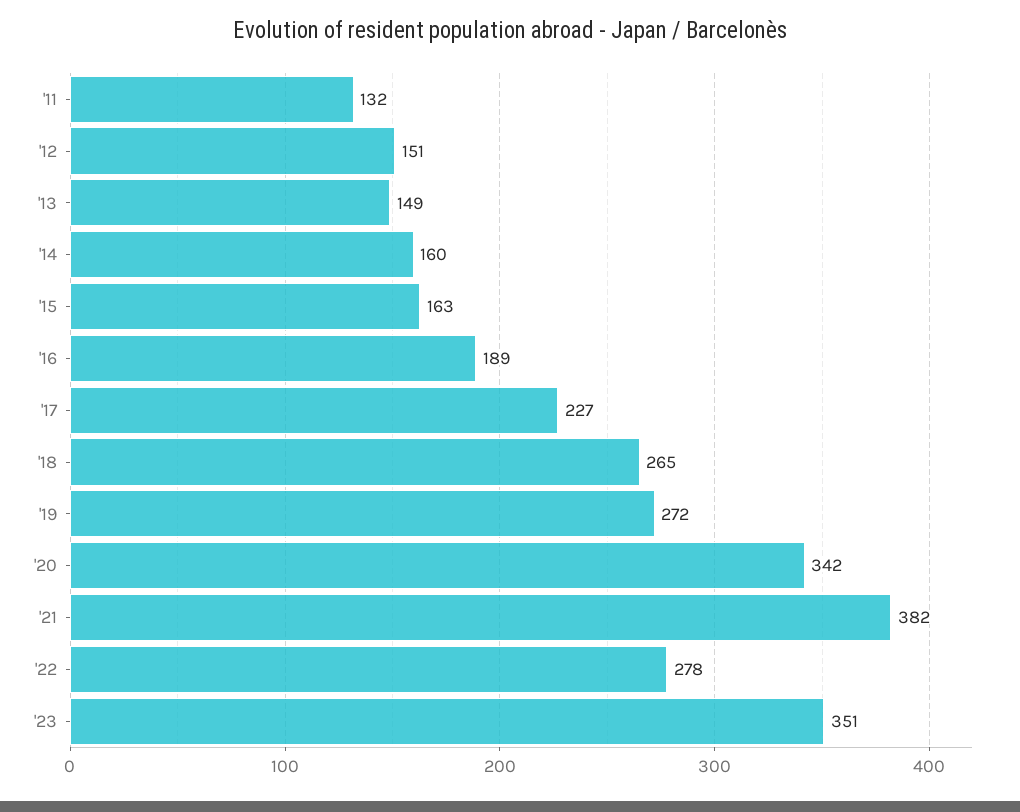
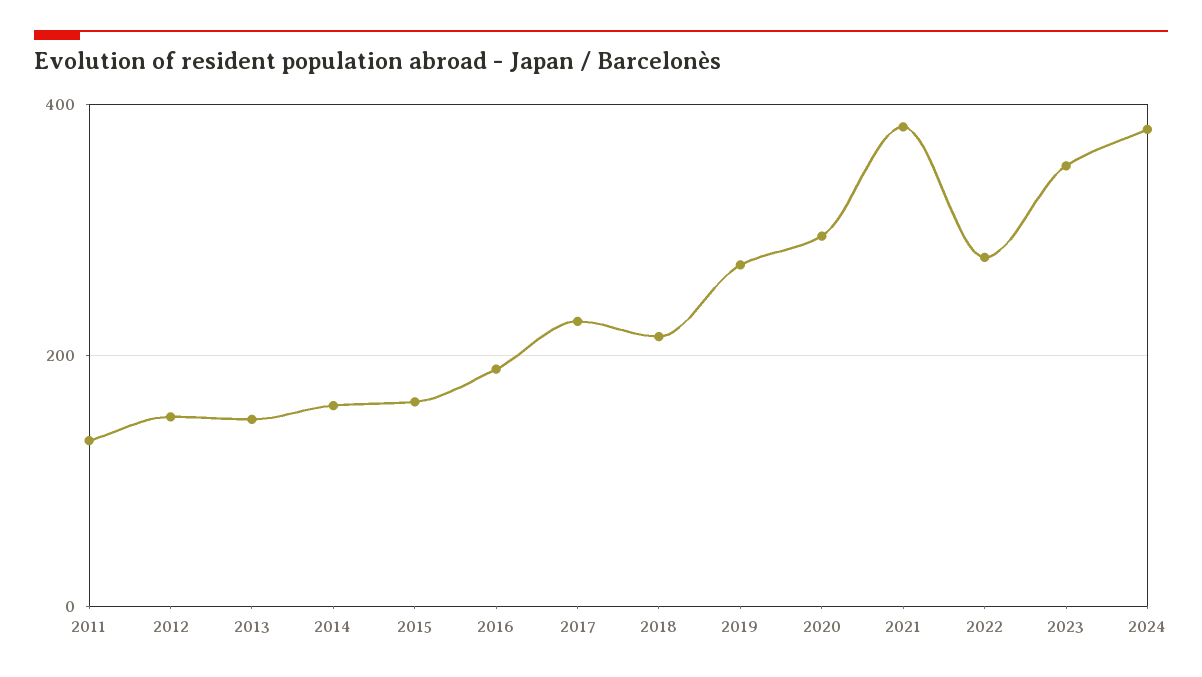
'18: 265 -> 220
'20: 342 -> 300
2024: none -> 380

